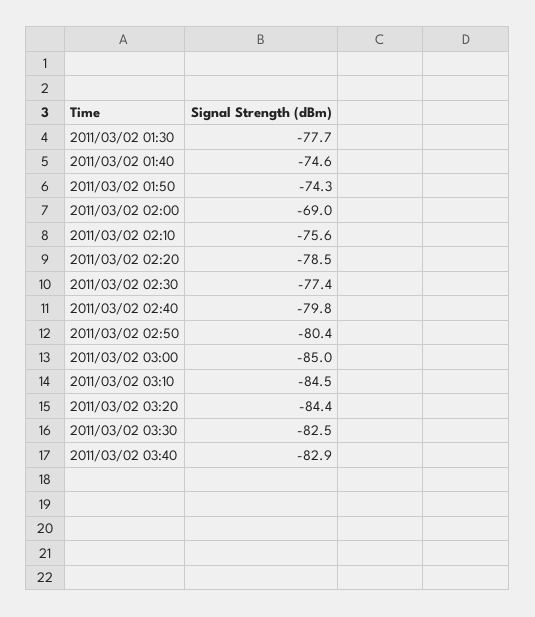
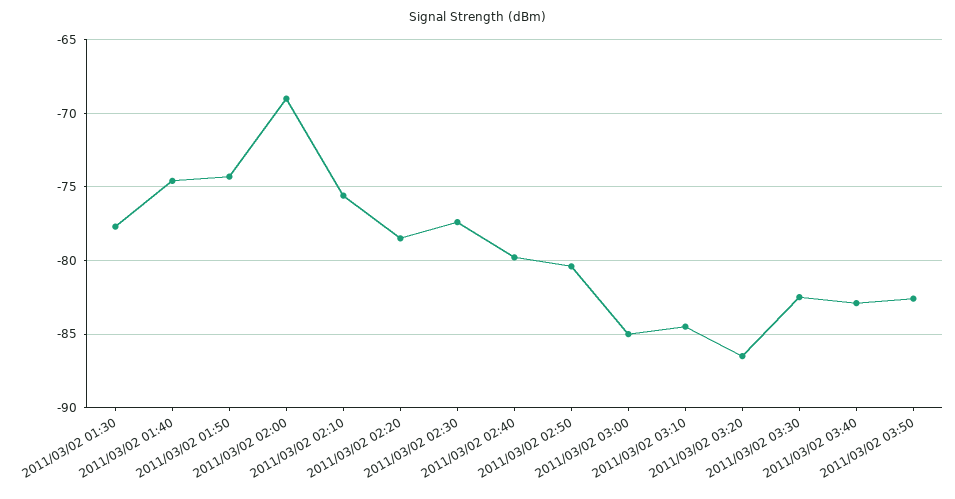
2011/03/02 03:20: -84.4 -> -86.5
2011/03/02 03:50: none -> -82.5

